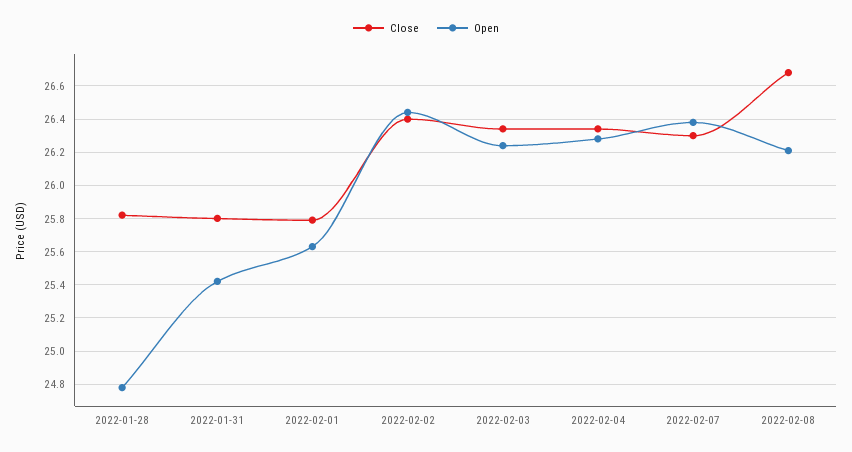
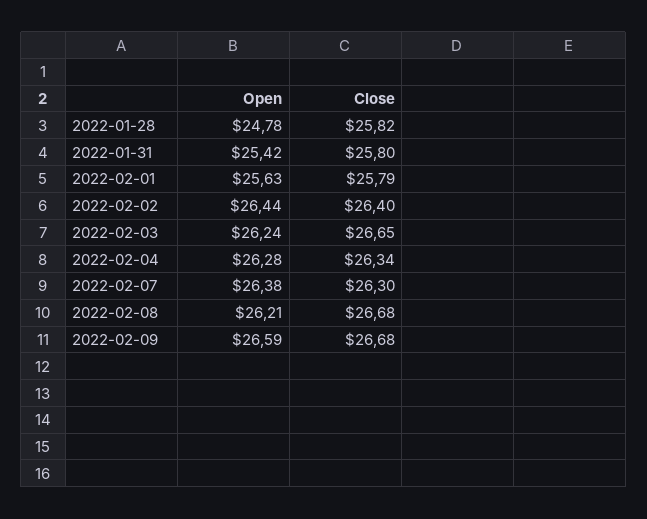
Close, 2022-02-03: 26.35 -> 26.65
Open, 2022-02-09: none -> 26.59
Close, 2022-02-09: none -> 26.68

